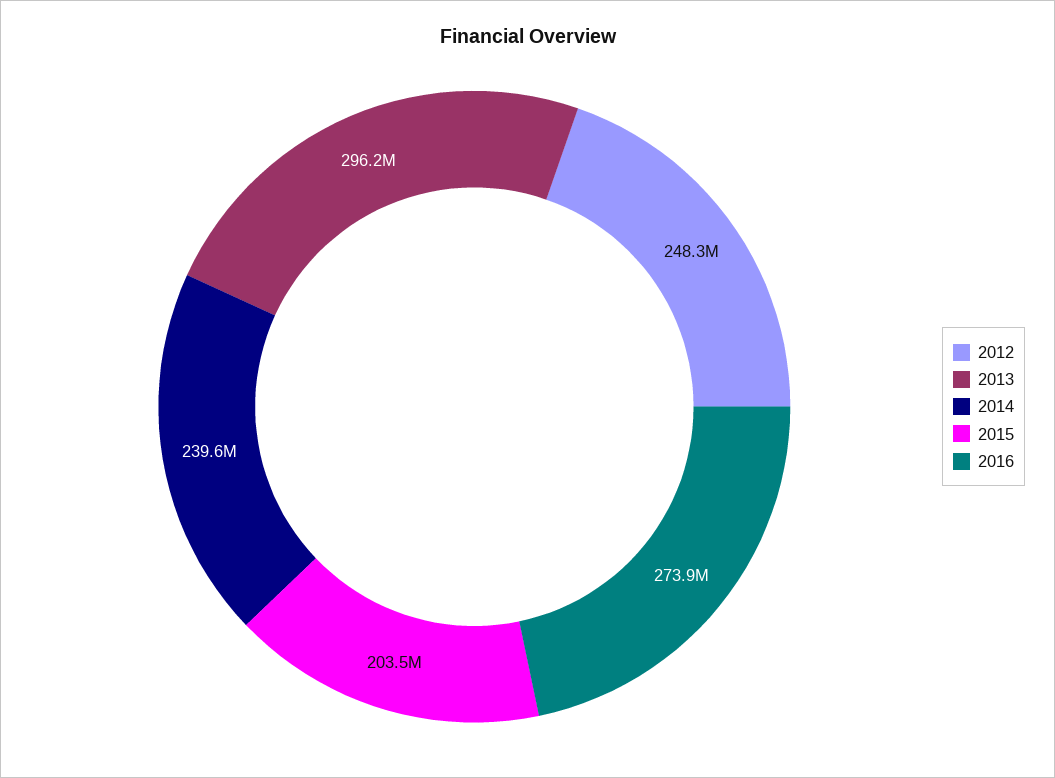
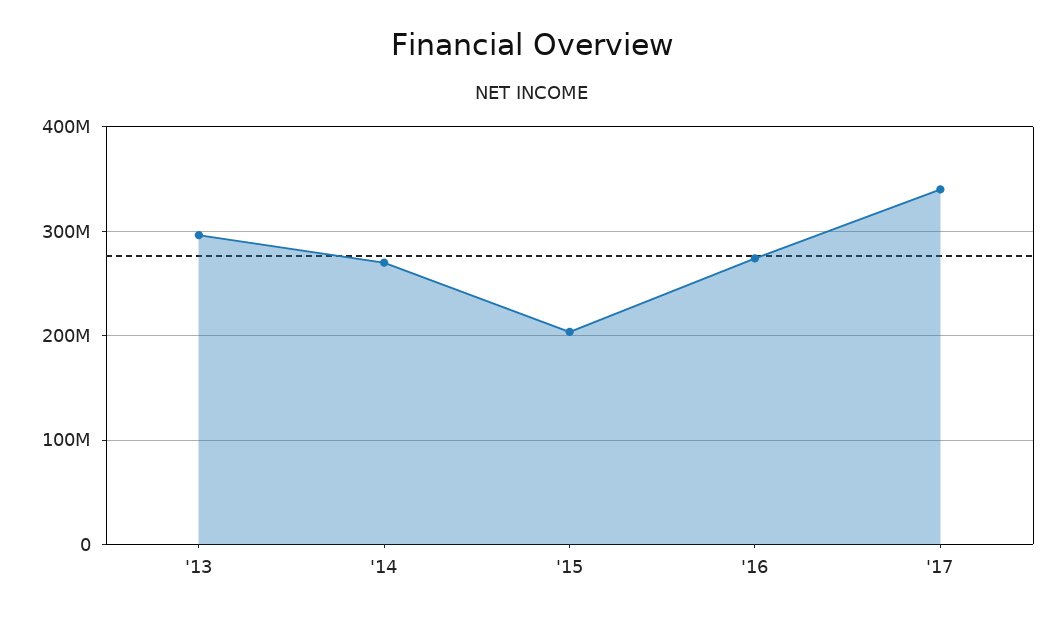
2012: 248300000 -> none
2014: 239600000 -> 270000000
'17: none -> 340000000

